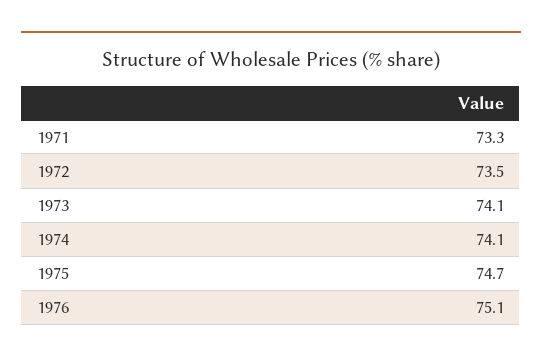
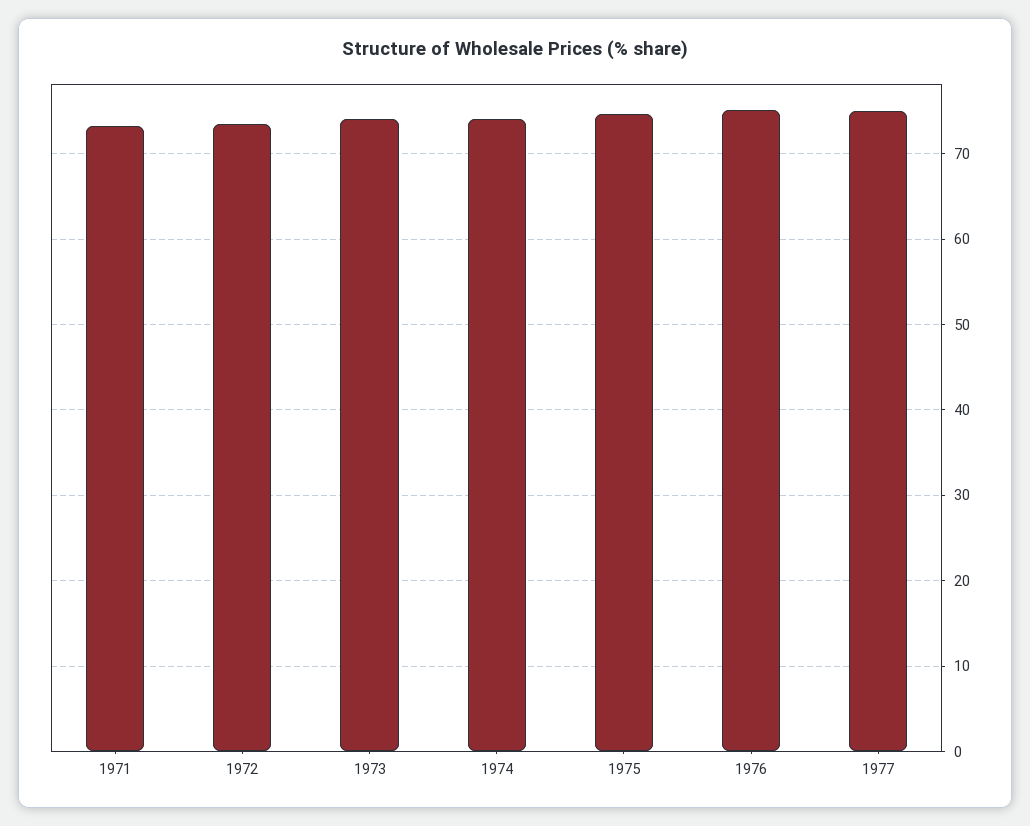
1977: none -> 75

